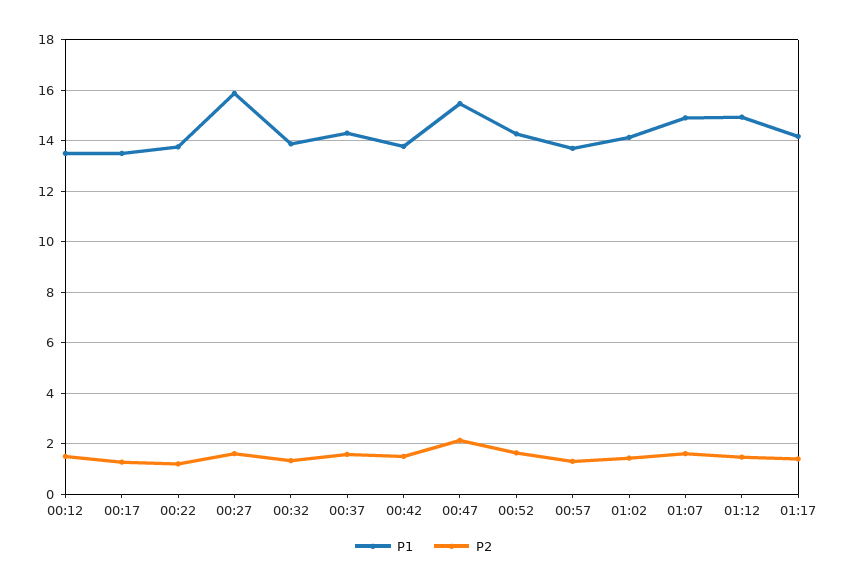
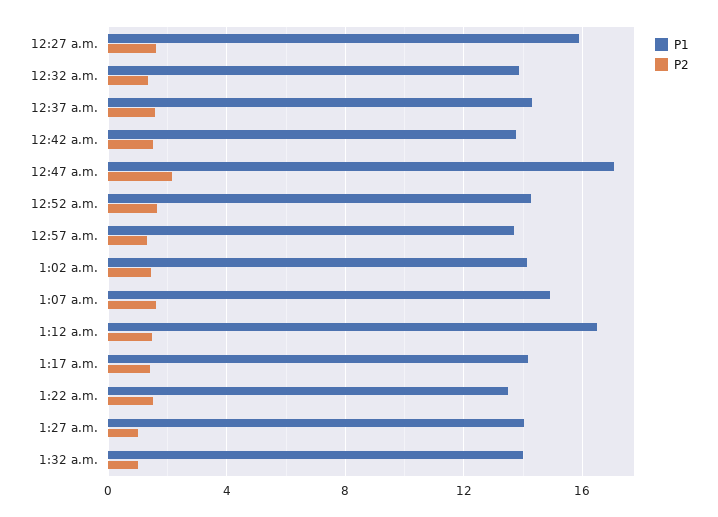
P1, 00:12: 13.5 -> none
P2, 00:12: 1.5 -> none
P1, 00:17: 13.5 -> none
P2, 00:17: 1.25 -> none
P1, 00:22: 13.75 -> none
P2, 00:22: 1.25 -> none
P1, 00:47: 15.5 -> 17
P1, 01:12: 15 -> 16.5
P1, 1:22 a.m.: none -> 13.5
P2, 1:22 a.m.: none -> 1.5
P1, 1:27 a.m.: none -> 14
P2, 1:27 a.m.: none -> 1
P1, 1:32 a.m.: none -> 14
P2, 1:32 a.m.: none -> 1

